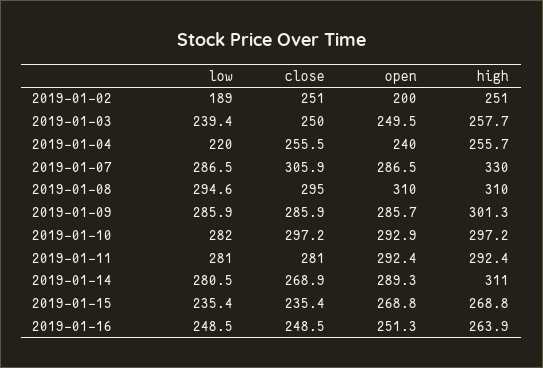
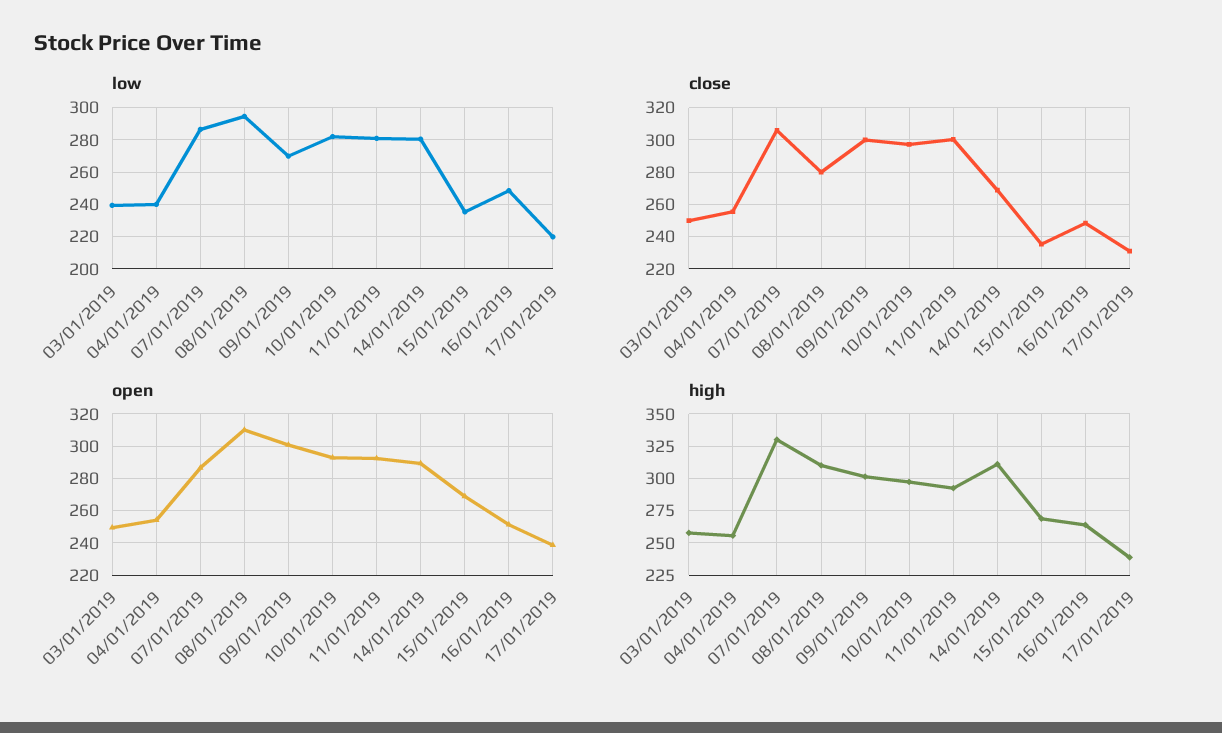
low, 2019-01-02: 189 -> none
close, 2019-01-02: 251 -> none
open, 2019-01-02: 200 -> none
high, 2019-01-02: 251 -> none
low, 2019-01-04: 220 -> 240
open, 2019-01-04: 240 -> 255
close, 2019-01-08: 295 -> 280
low, 2019-01-09: 285.9 -> 270
close, 2019-01-09: 285.9 -> 300
open, 2019-01-09: 285.7 -> 300
close, 2019-01-11: 281 -> 300
low, 17/01/2019: none -> 220
close, 17/01/2019: none -> 230
open, 17/01/2019: none -> 240
high, 17/01/2019: none -> 240

